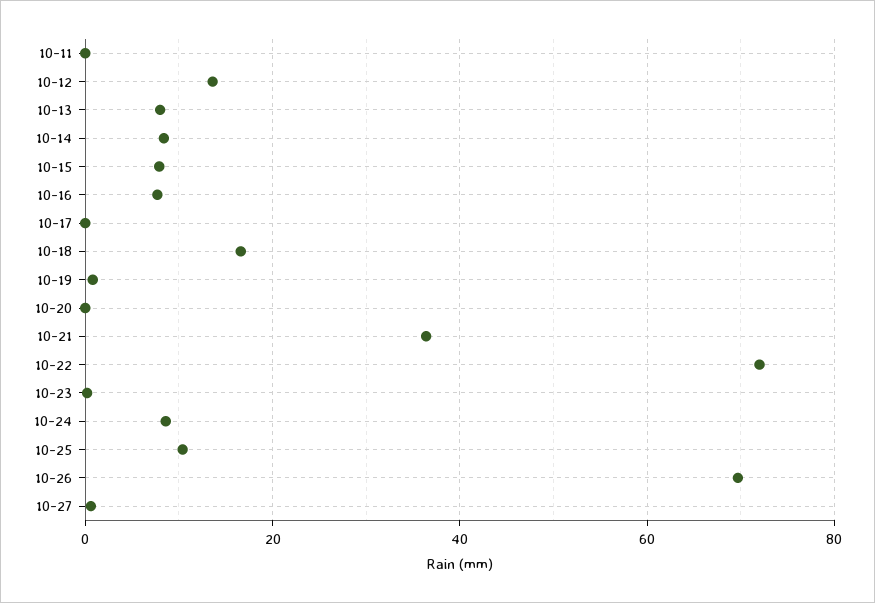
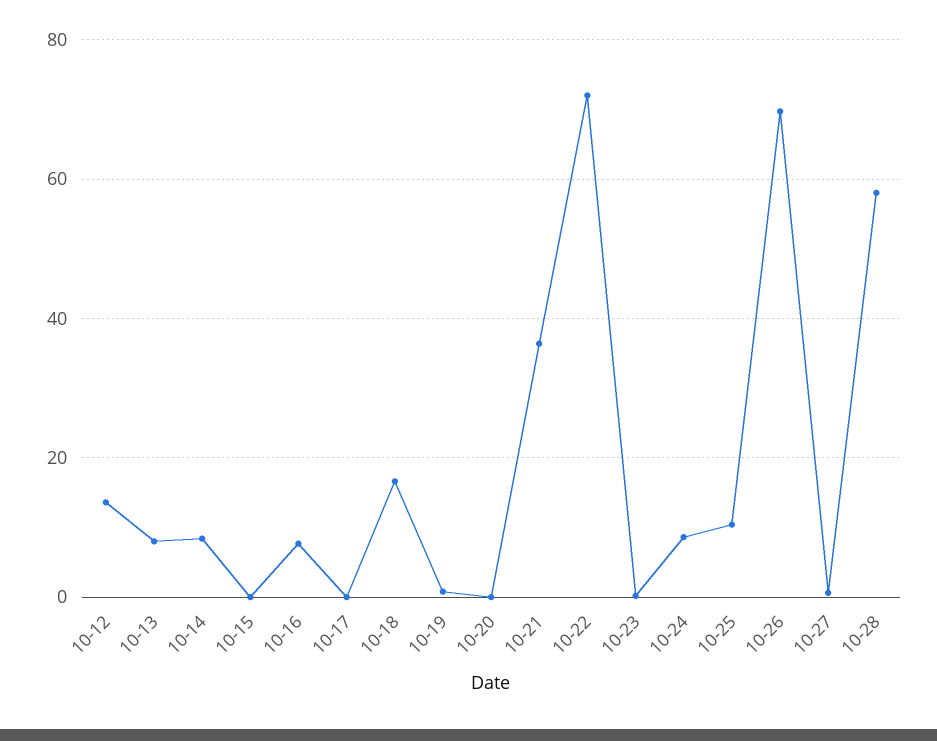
10-11: 0 -> none
10-15: 8 -> 0
10-28: none -> 58

